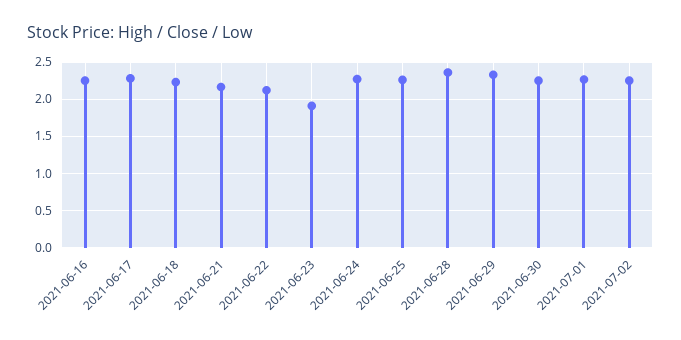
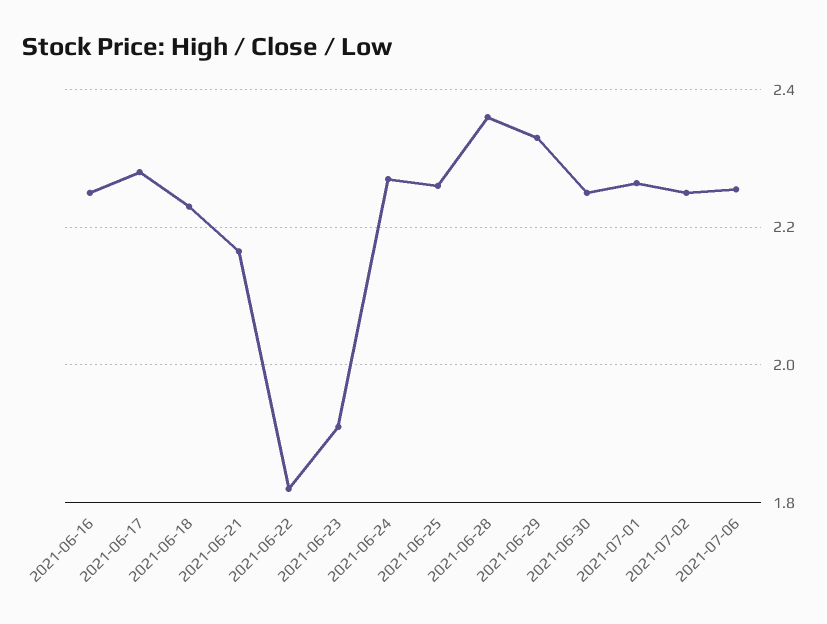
2021-06-22: 2.1 -> 1.82
2021-07-06: none -> 2.26

